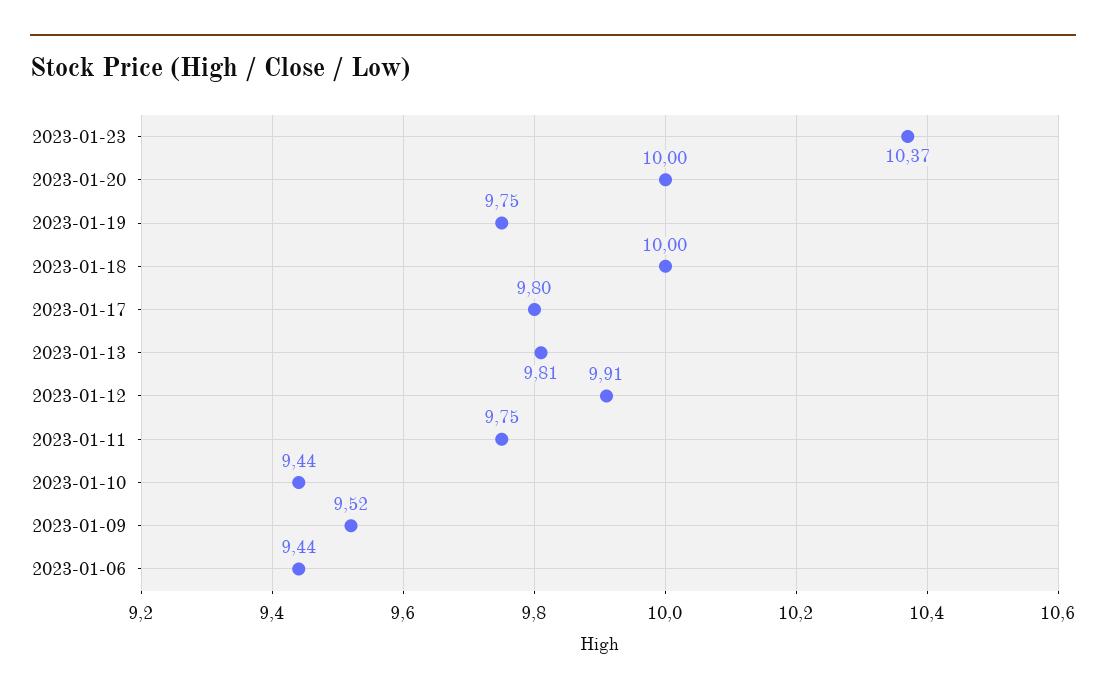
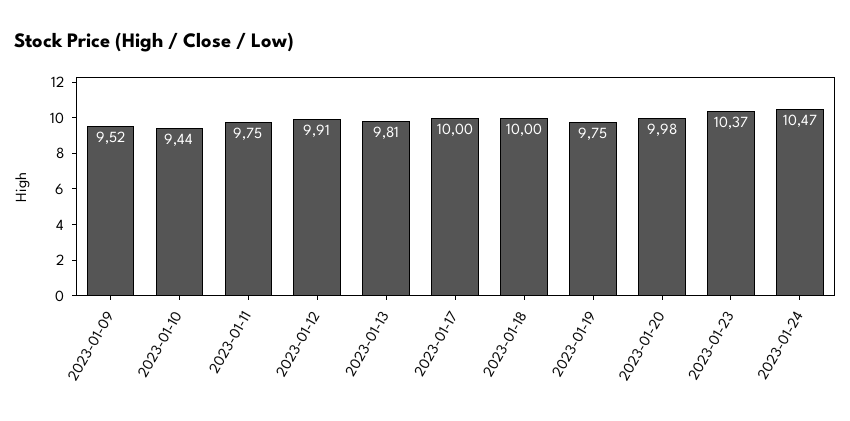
2023-01-20: 10 -> 9.98
2023-01-17: 9.8 -> 10
2023-01-06: 9.44 -> none
2023-01-24: none -> 10.47

